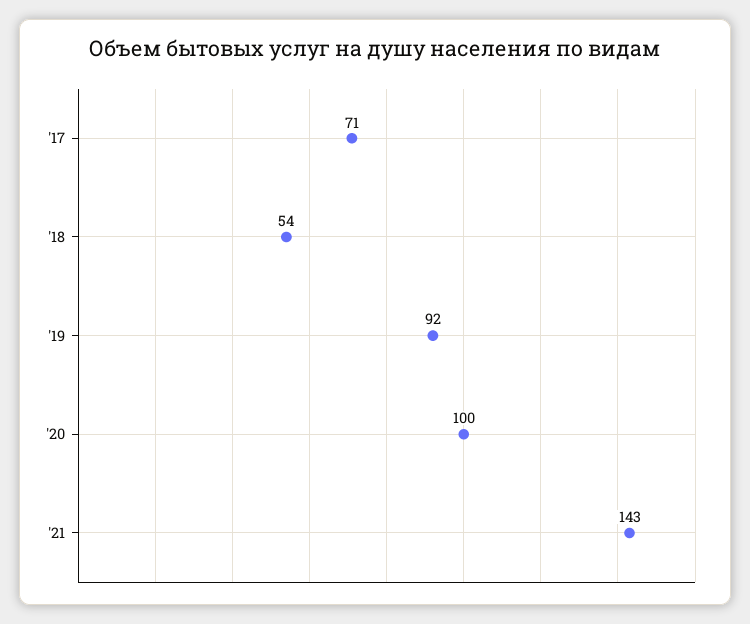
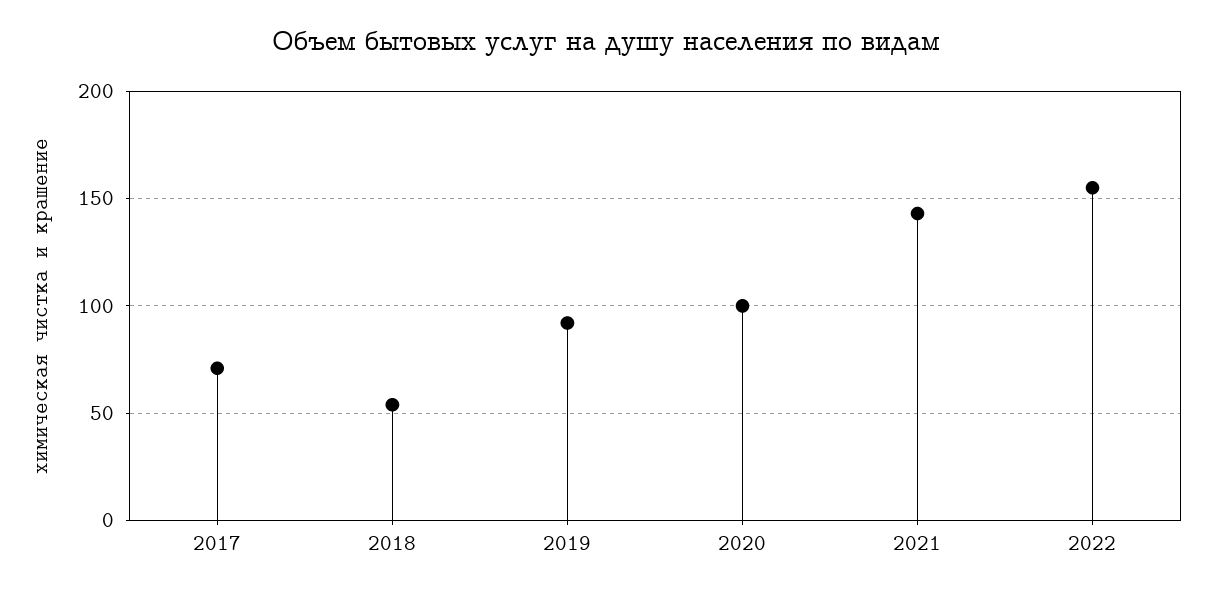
2022: none -> 155

